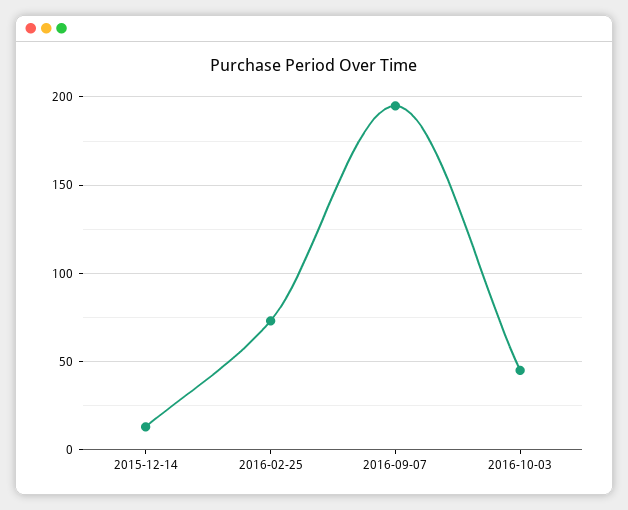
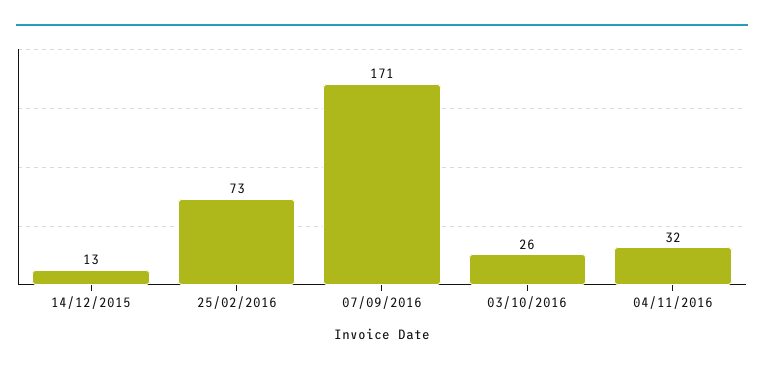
2016-09-07: 195 -> 171
2016-10-03: 45 -> 26
04/11/2016: none -> 32

